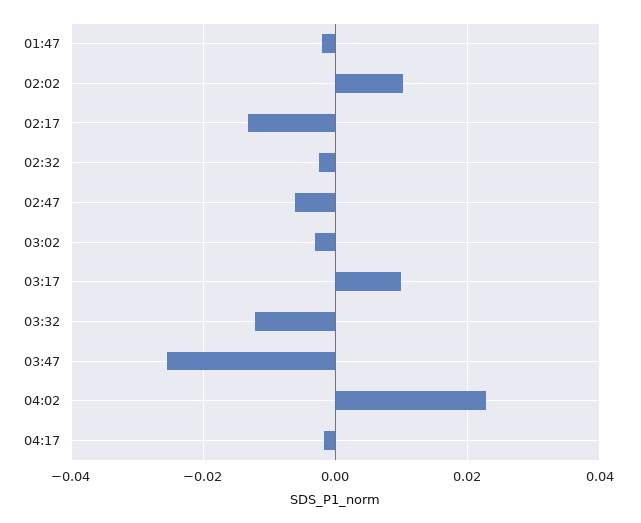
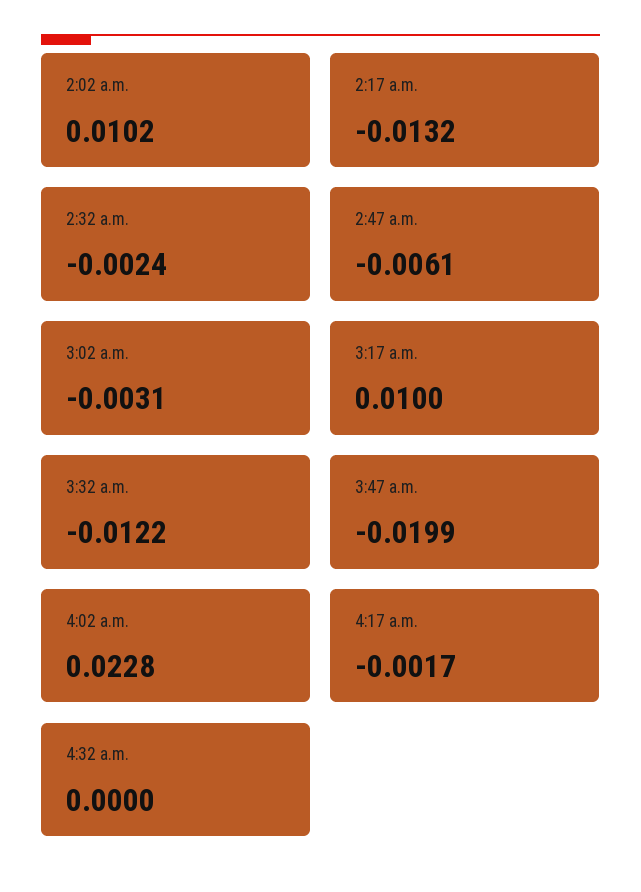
01:47: -0.002 -> none
03:47: -0.026 -> -0.0199
4:32 a.m.: none -> 0

